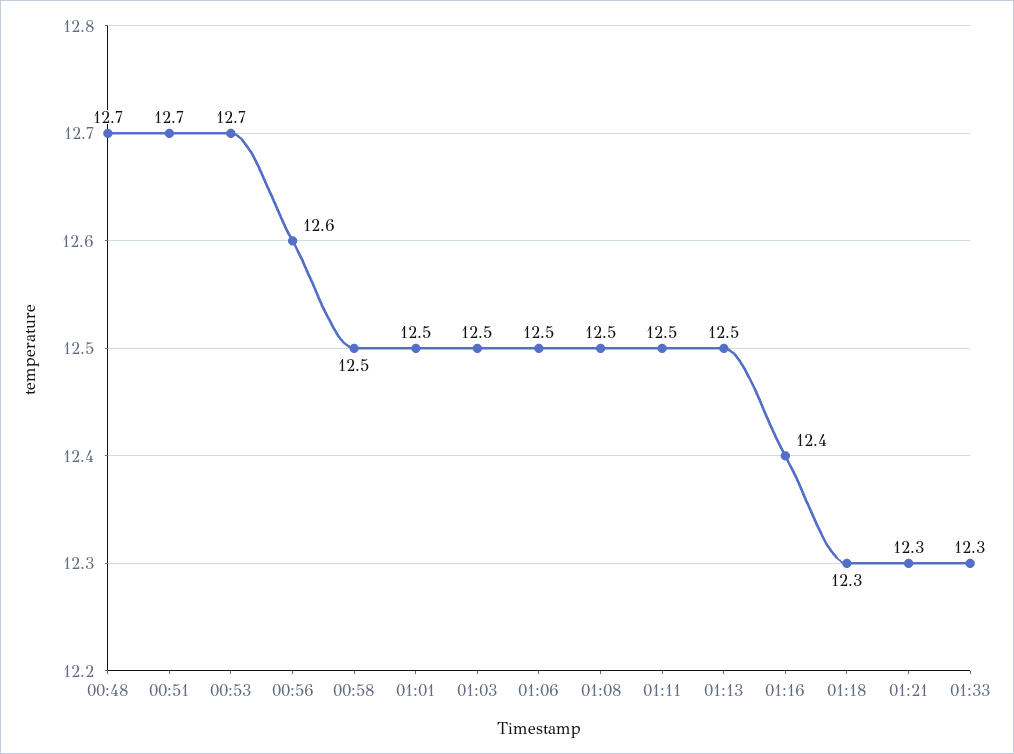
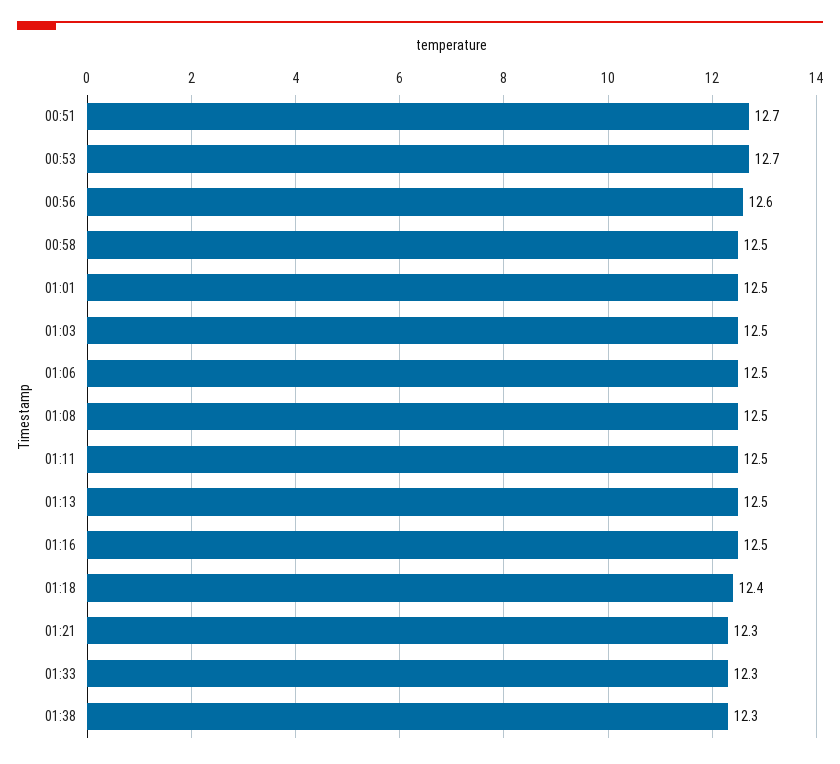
00:48: 12.7 -> none
01:16: 12.4 -> 12.5
01:18: 12.3 -> 12.4
01:38: none -> 12.3

